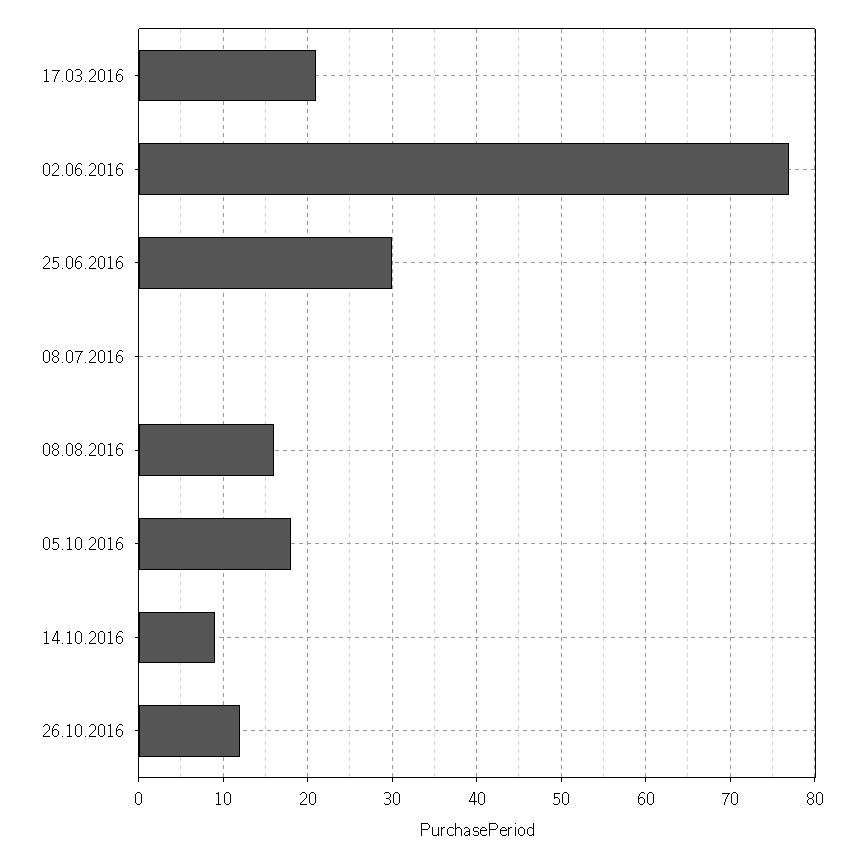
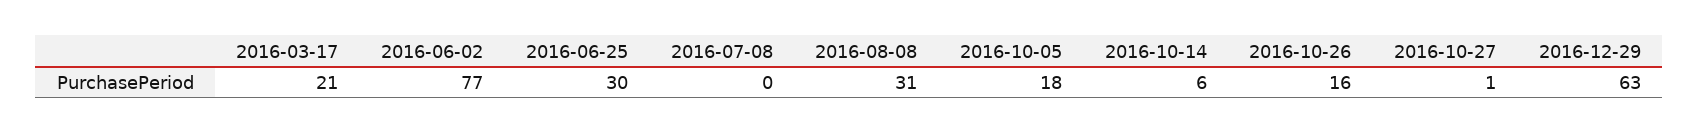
08.08.2016: 16 -> 31
14.10.2016: 9 -> 6
26.10.2016: 12 -> 16
2016-10-27: none -> 1
2016-12-29: none -> 63

